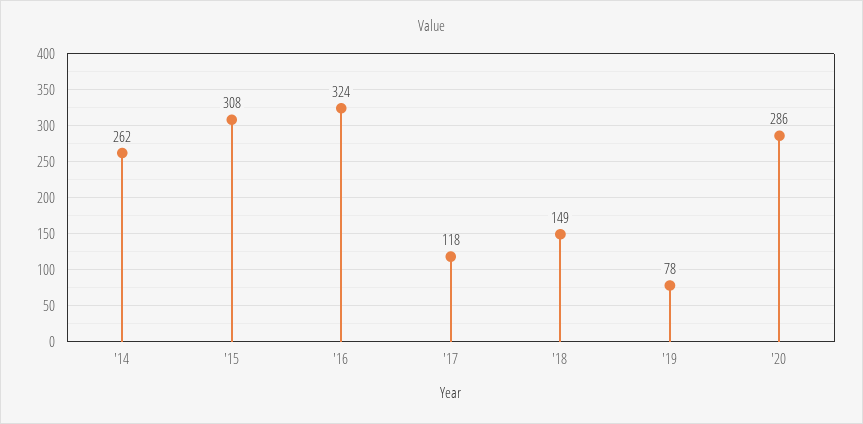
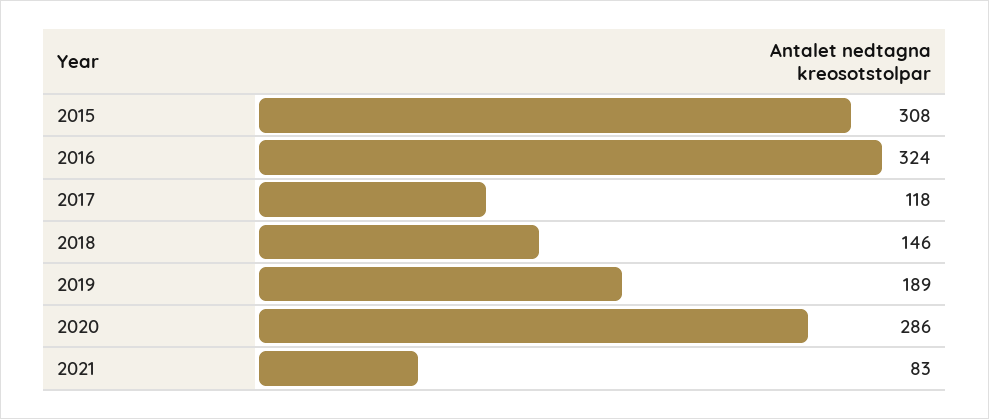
'14: 262 -> none
'18: 149 -> 146
'19: 78 -> 189
2021: none -> 83

